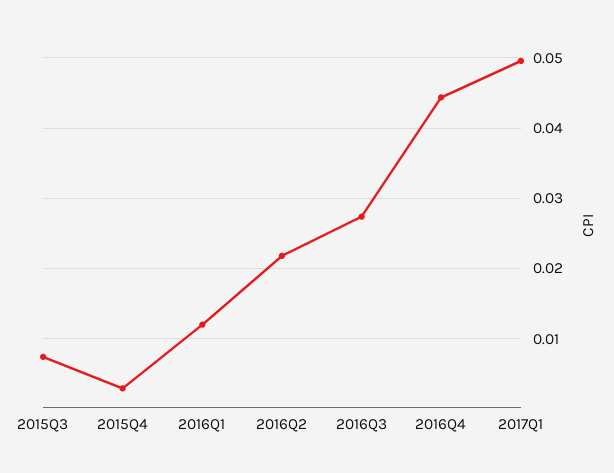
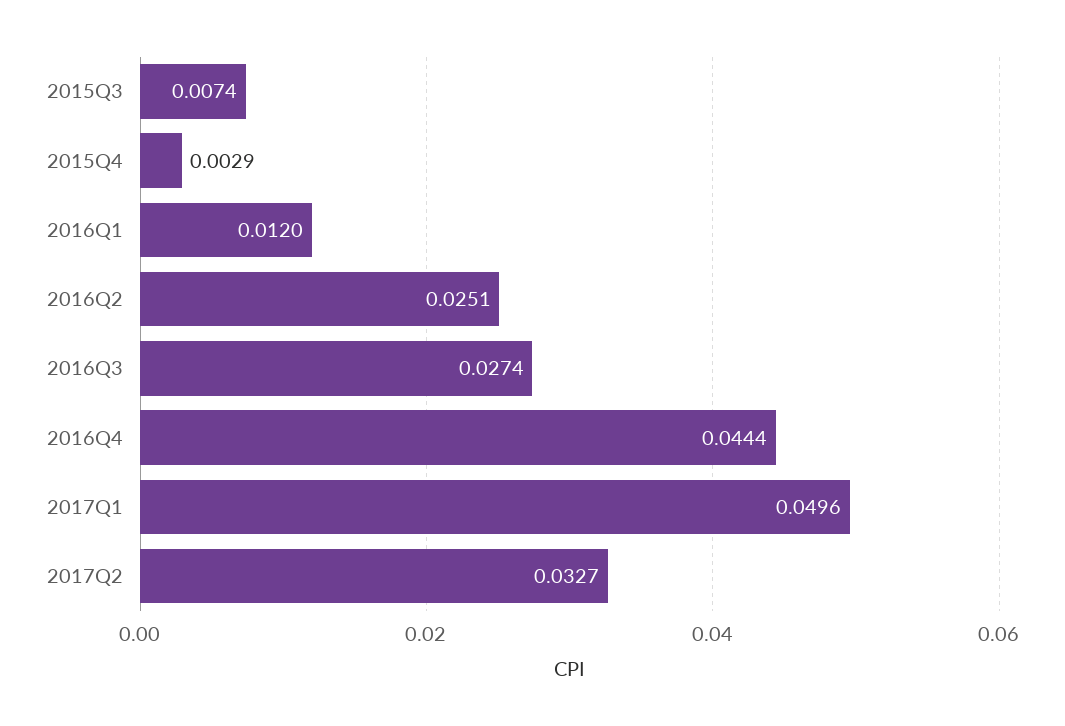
2016Q2: 0.022 -> 0.0251
2017Q2: none -> 0.0327

